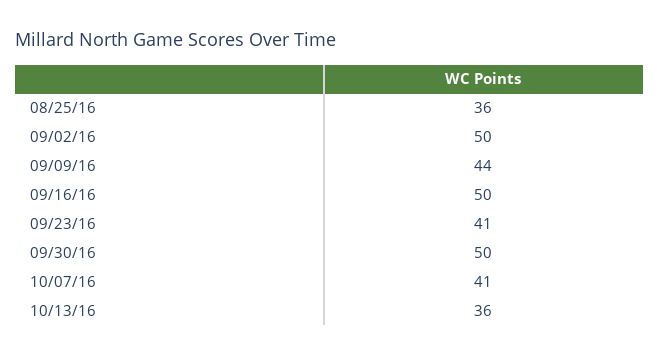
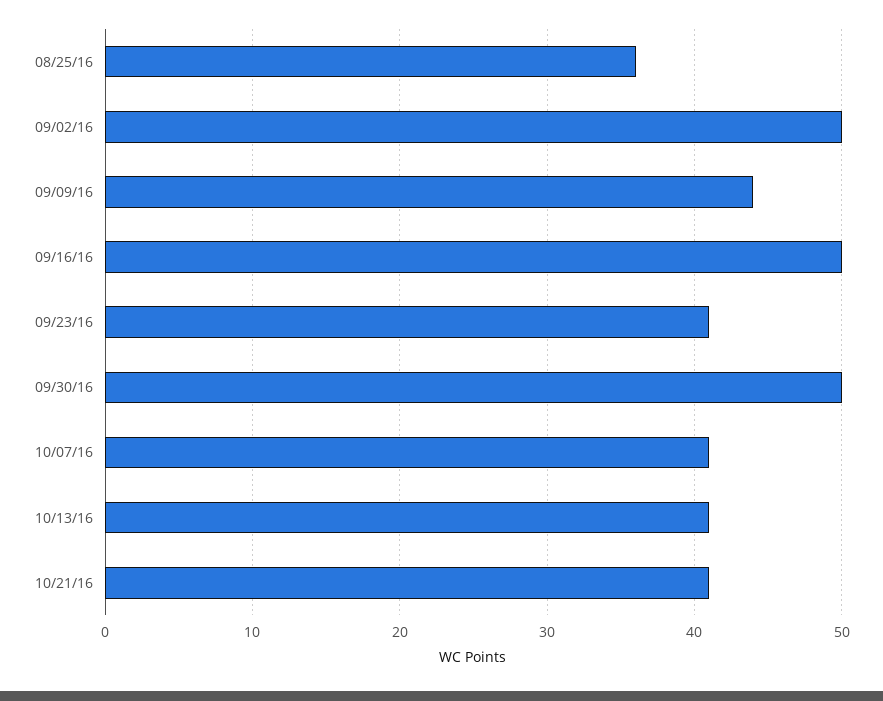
10/13/16: 36 -> 41
10/21/16: none -> 41

